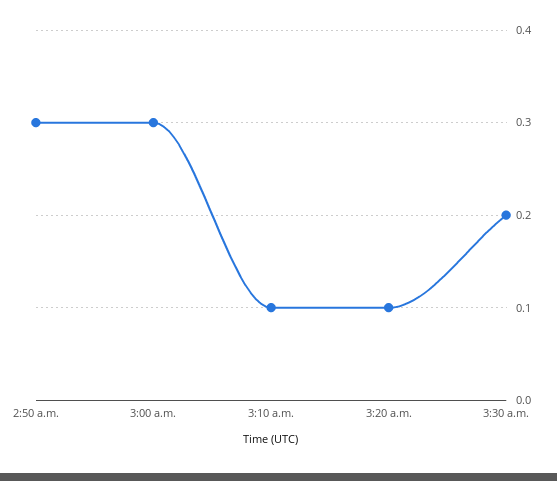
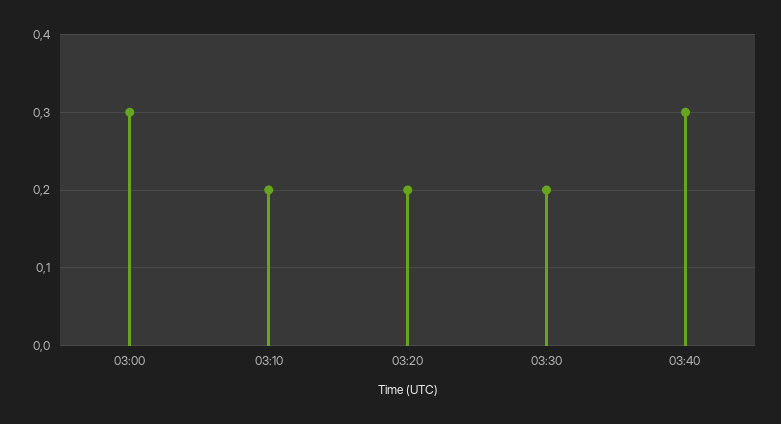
2:50 a.m.: 0.3 -> none
3:10 a.m.: 0.1 -> 0.2
3:20 a.m.: 0.1 -> 0.2
03:40: none -> 0.3

